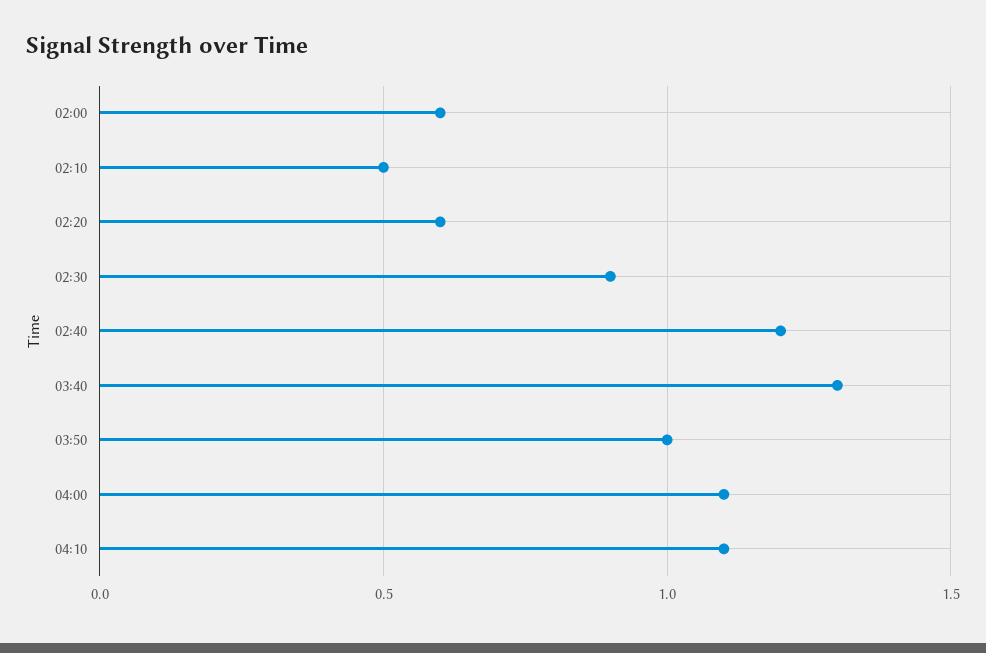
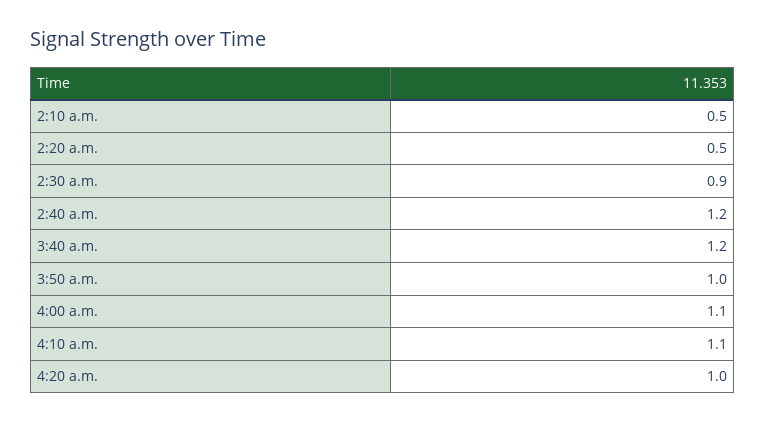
02:00: 0.6 -> none
02:20: 0.6 -> 0.5
03:40: 1.3 -> 1.2
4:20 a.m.: none -> 1

